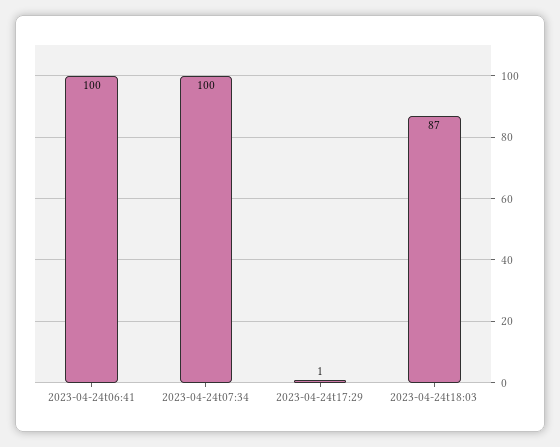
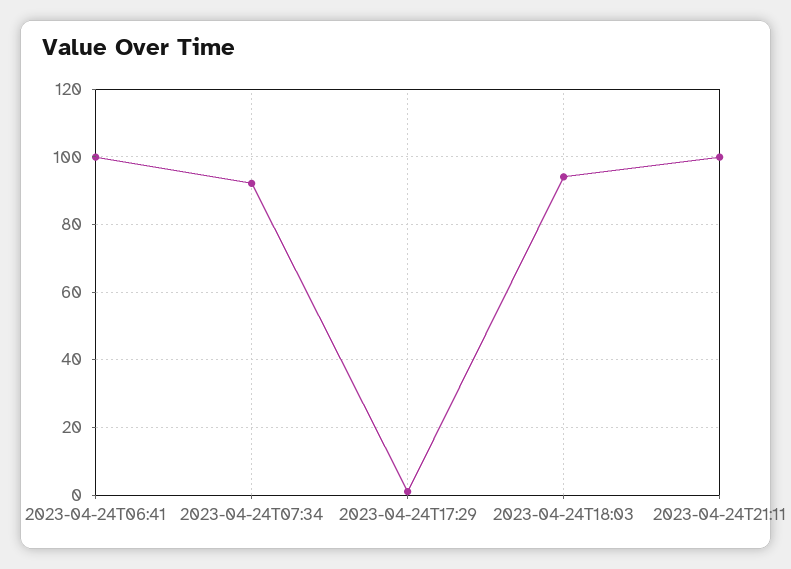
2023-04-24t07:34: 100 -> 92
2023-04-24t18:03: 87 -> 94
2023-04-24T21:11: none -> 100

